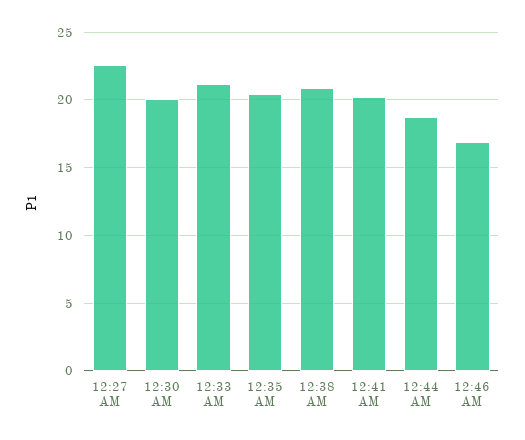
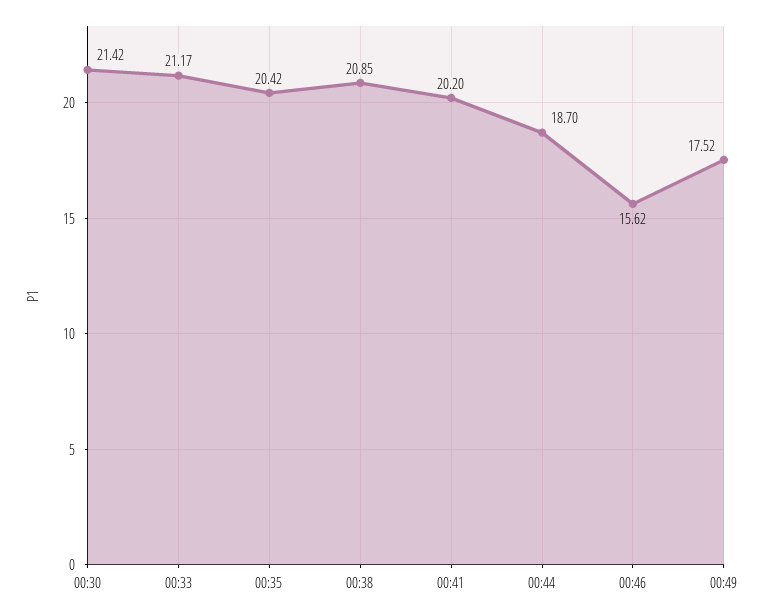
12:27 AM: 22.5 -> none
12:30 AM: 20 -> 21.42
12:46 AM: 17 -> 15.62
00:49: none -> 17.52

